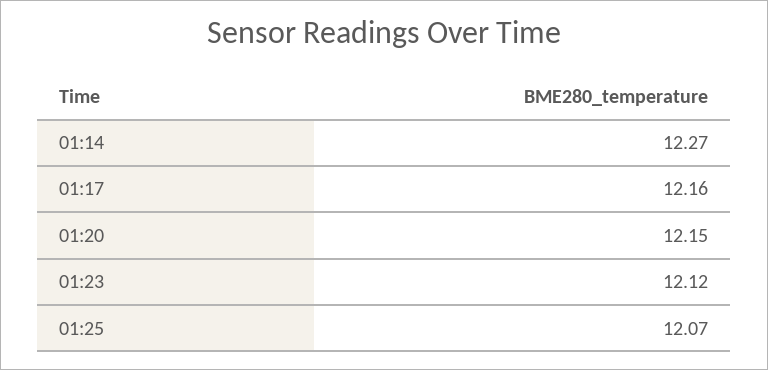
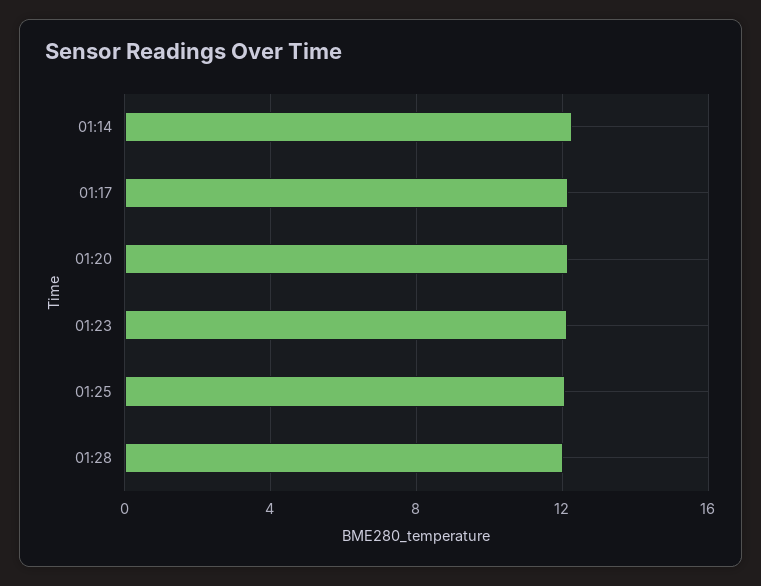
01:28: none -> 12

